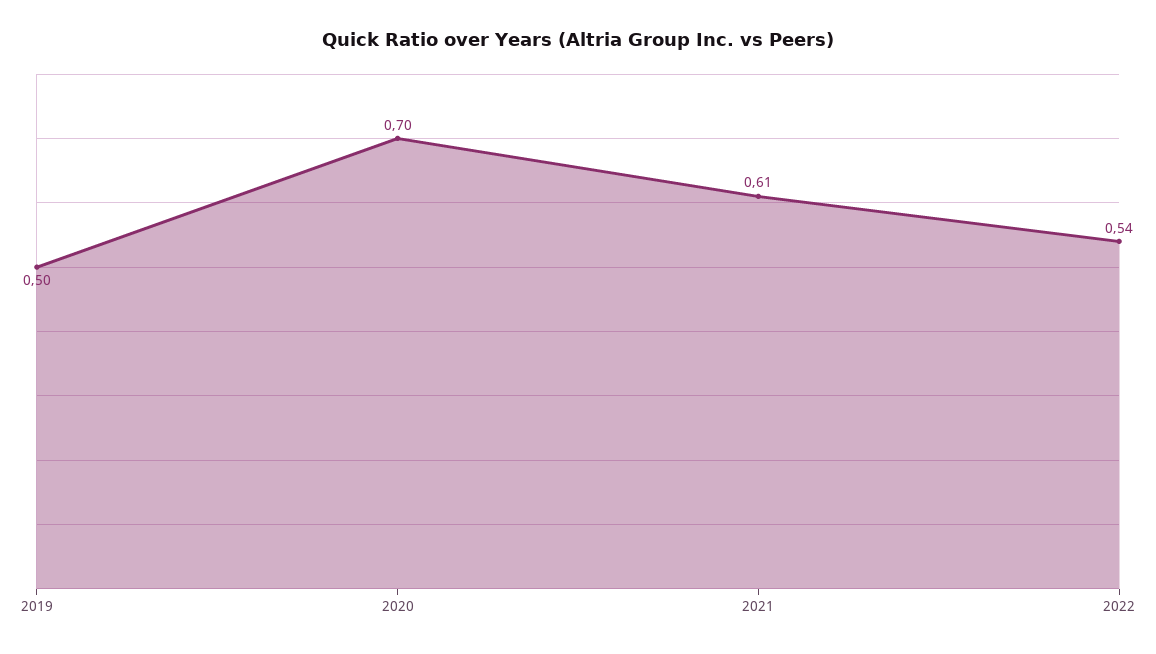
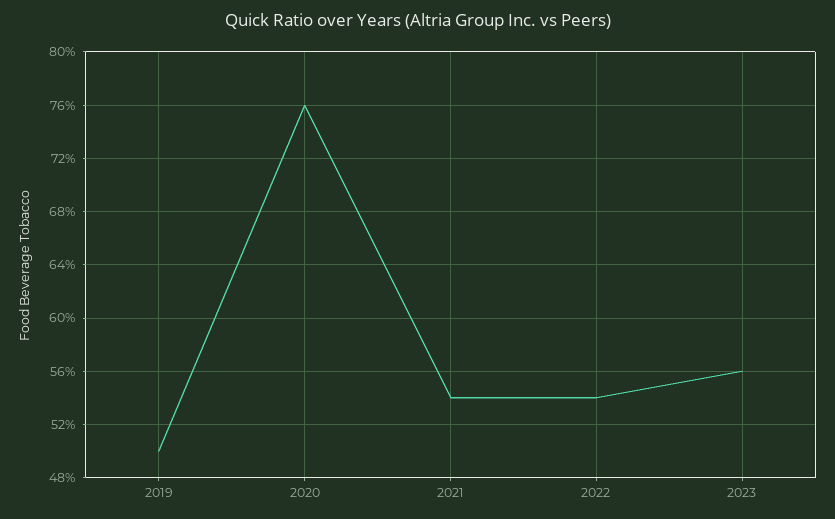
2020: 0.7 -> 0.76
2021: 0.61 -> 0.54
2023: none -> 0.56

